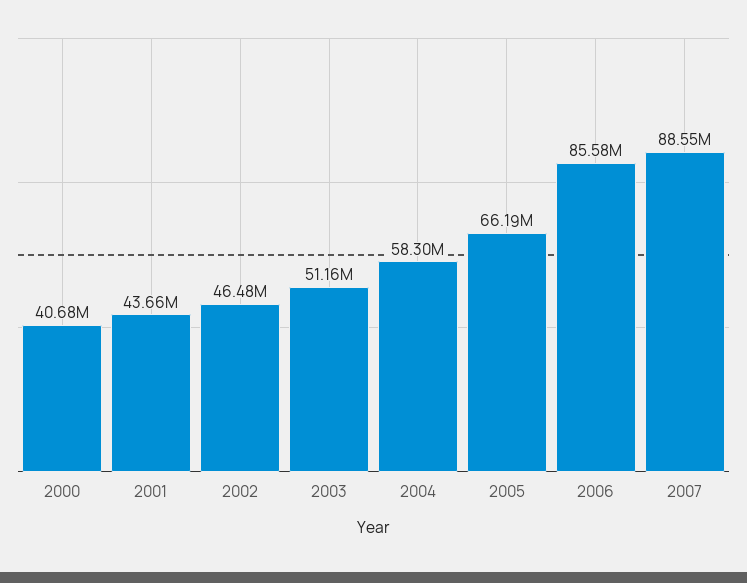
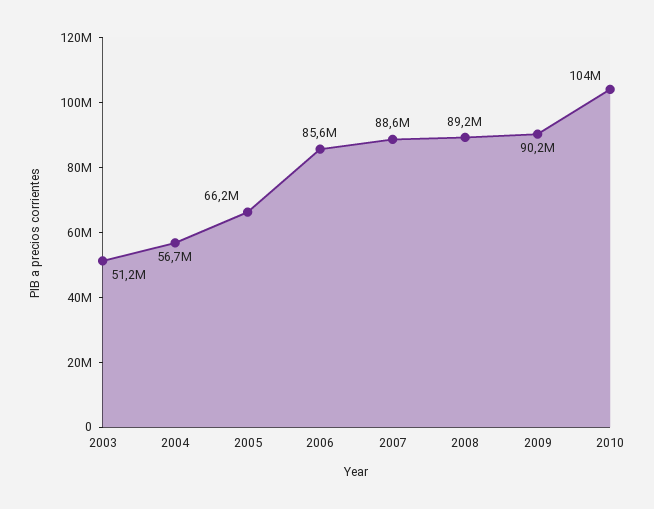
2000: 40680000 -> none
2001: 43660000 -> none
2002: 46480000 -> none
2004: 58300000 -> 56700000
2008: none -> 89200000
2009: none -> 90200000
2010: none -> 104000000

